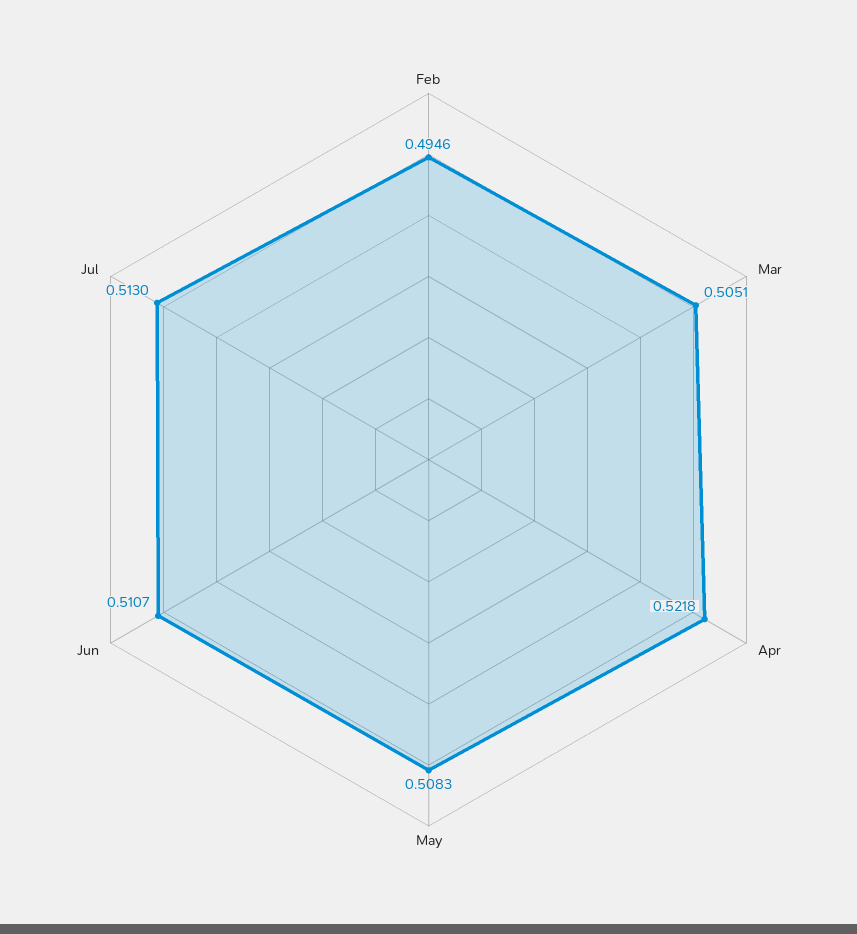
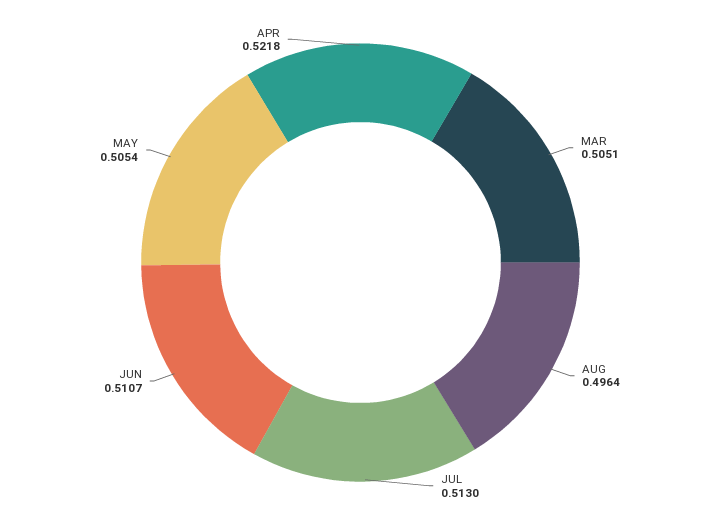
Feb: 0.4946 -> none
May: 0.5083 -> 0.5054
AUG: none -> 0.4964

